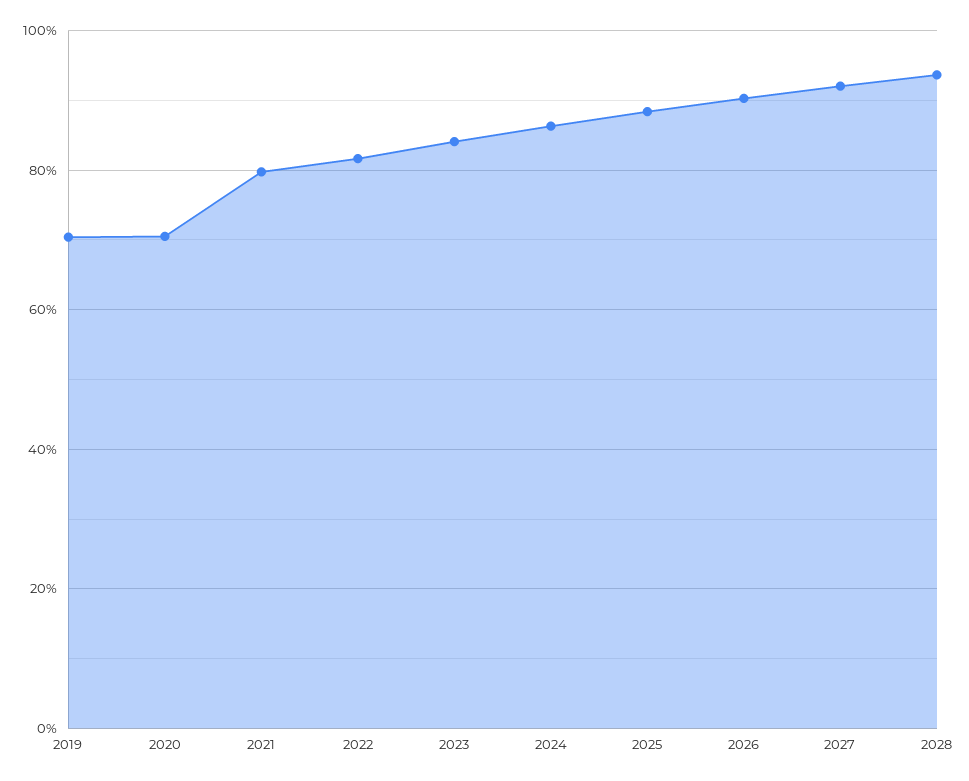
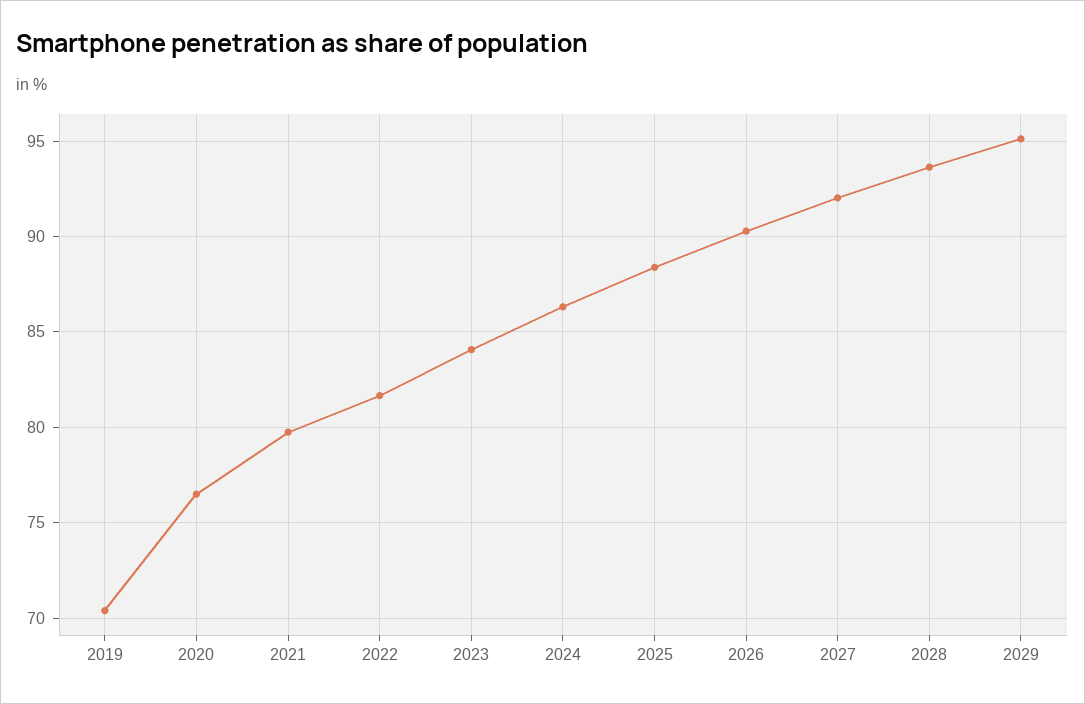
2020: 70 -> 76.5
2029: none -> 95

